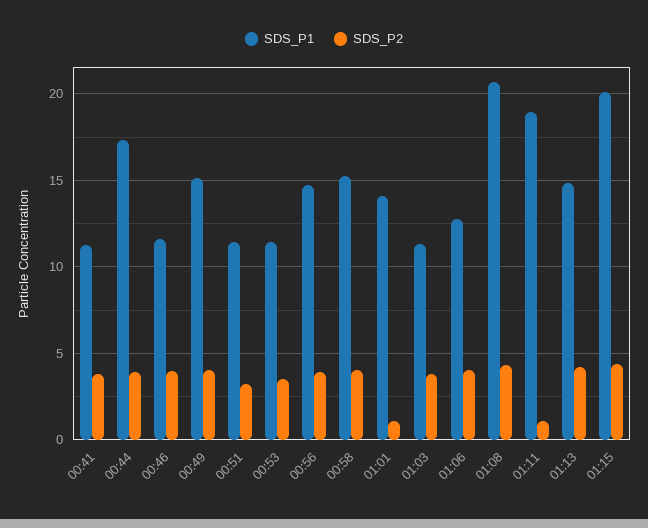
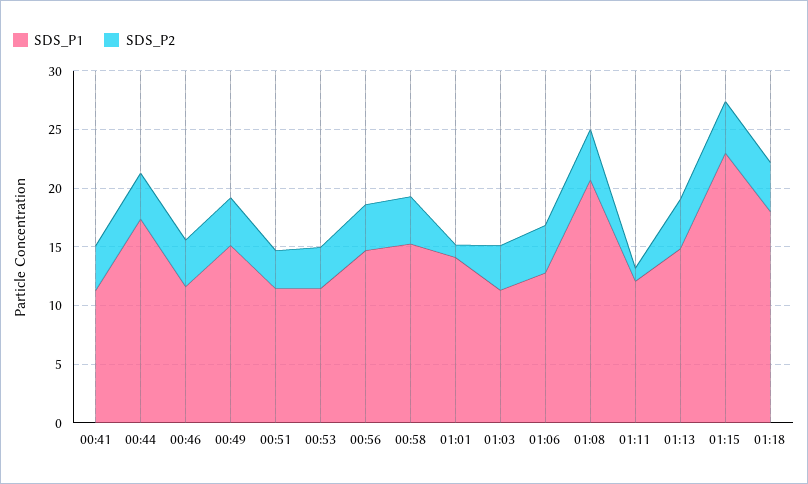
SDS_P1, 01:11: 19 -> 12
SDS_P1, 01:15: 20 -> 23
SDS_P1, 01:18: none -> 18
SDS_P2, 01:18: none -> 4

